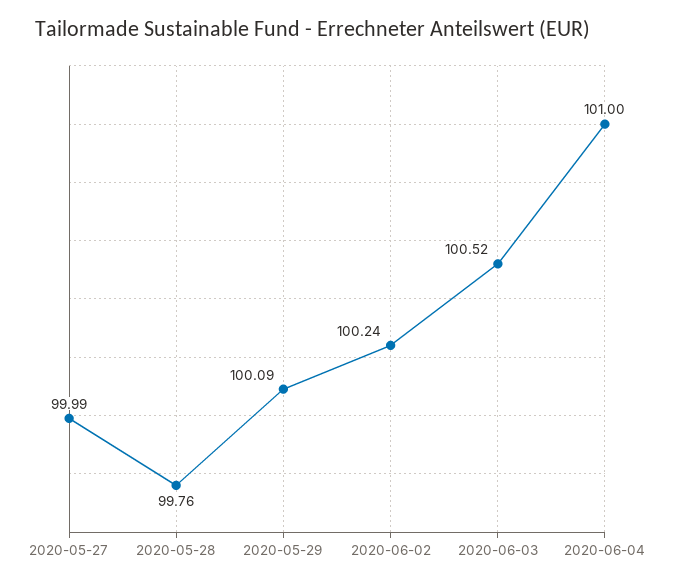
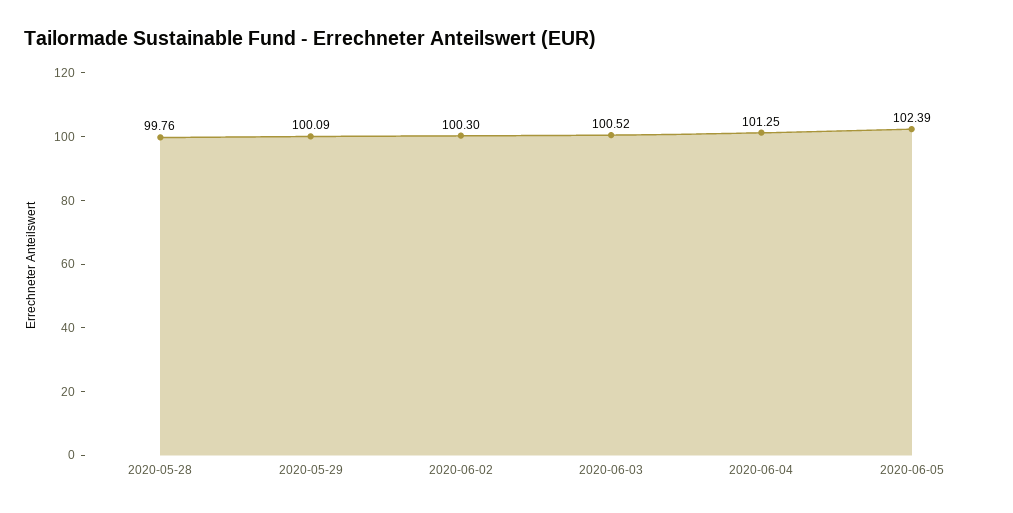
2020-05-27: 99.99 -> none
2020-06-02: 100.24 -> 100.3
2020-06-04: 101 -> 101.25
2020-06-05: none -> 102.39

